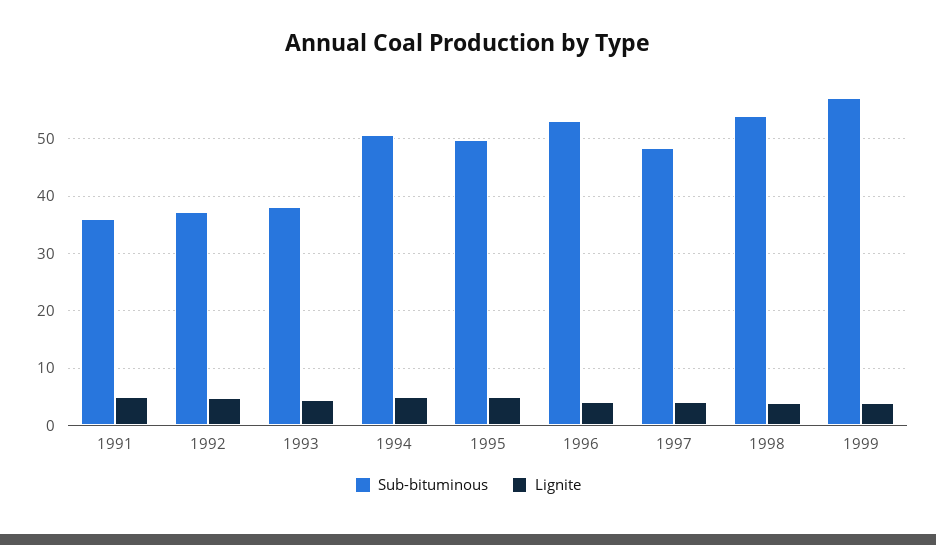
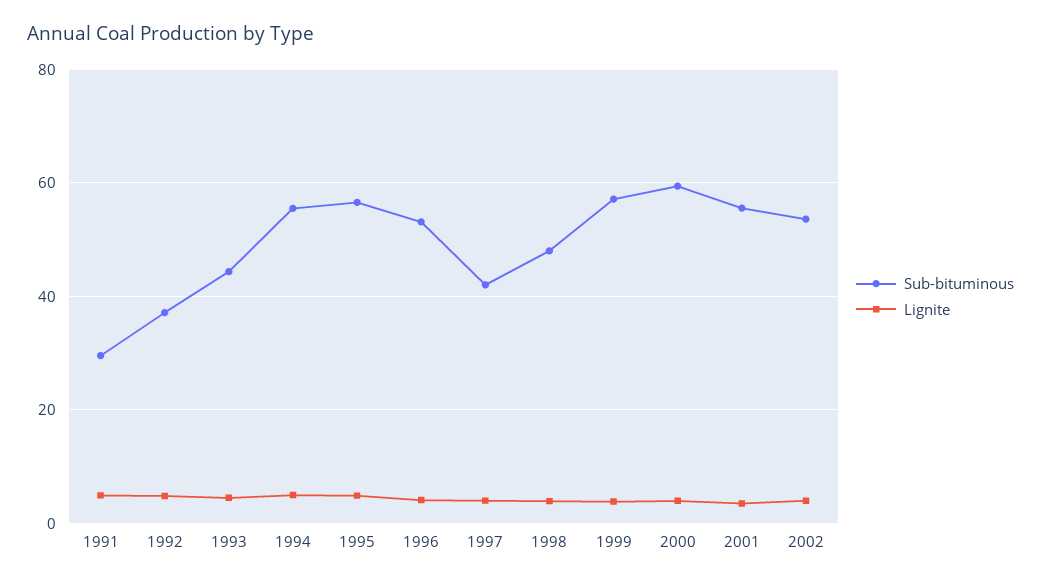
Sub-bituminous, 1991: 36 -> 30
Sub-bituminous, 1993: 38 -> 44
Sub-bituminous, 1994: 50 -> 56
Sub-bituminous, 1995: 50 -> 56
Sub-bituminous, 1997: 48 -> 42
Sub-bituminous, 1998: 54 -> 48
Sub-bituminous, 2000: none -> 60
Lignite, 2000: none -> 4
Sub-bituminous, 2001: none -> 56
Lignite, 2001: none -> 4
Sub-bituminous, 2002: none -> 54
Lignite, 2002: none -> 4

